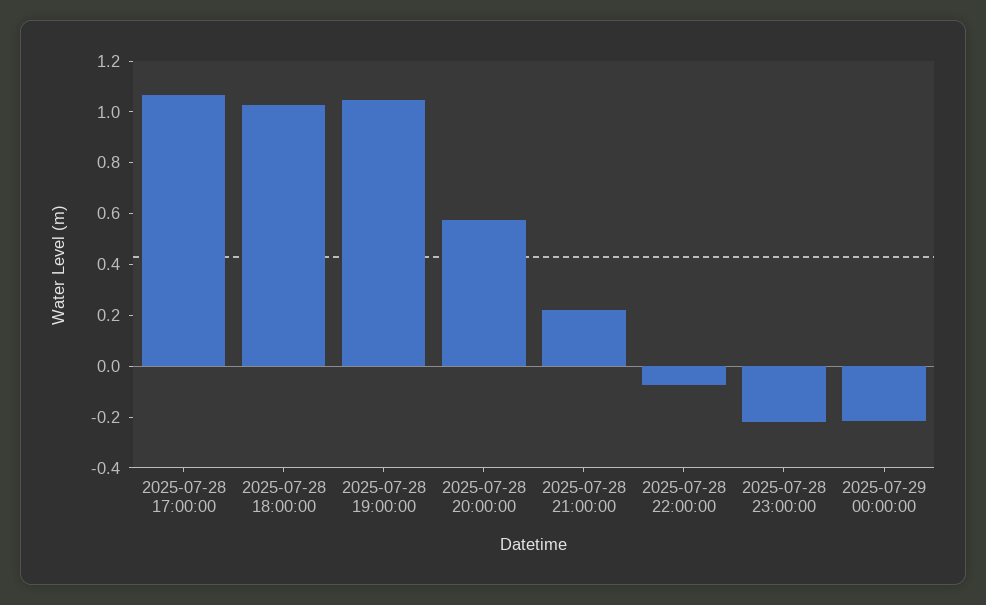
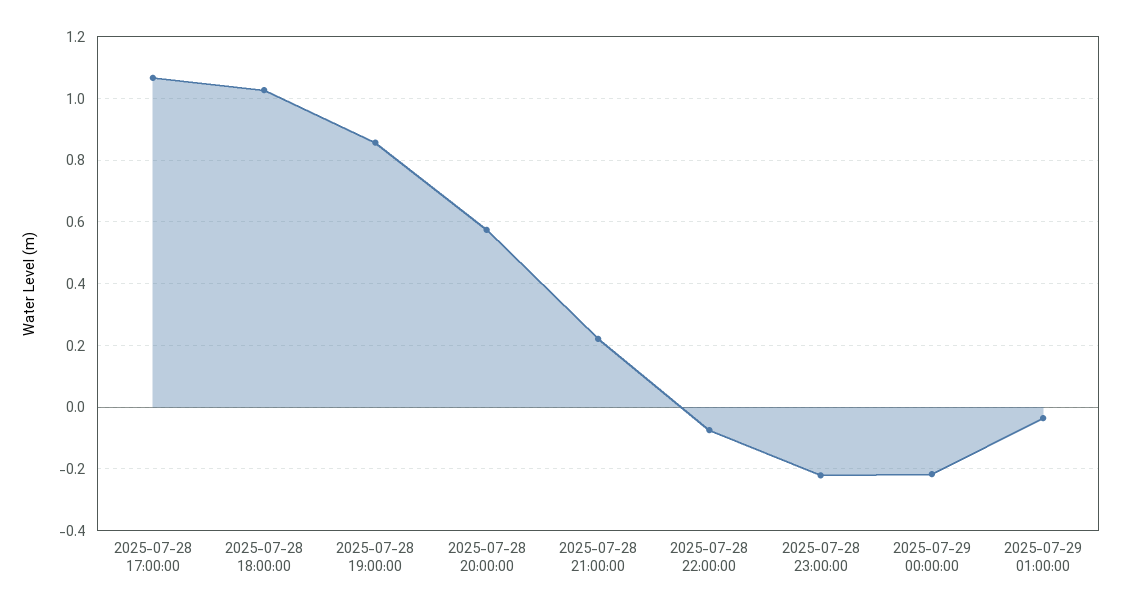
2025-07-28 19:00:00: 1.05 -> 0.86
2025-07-29 01:00:00: none -> -0.04

